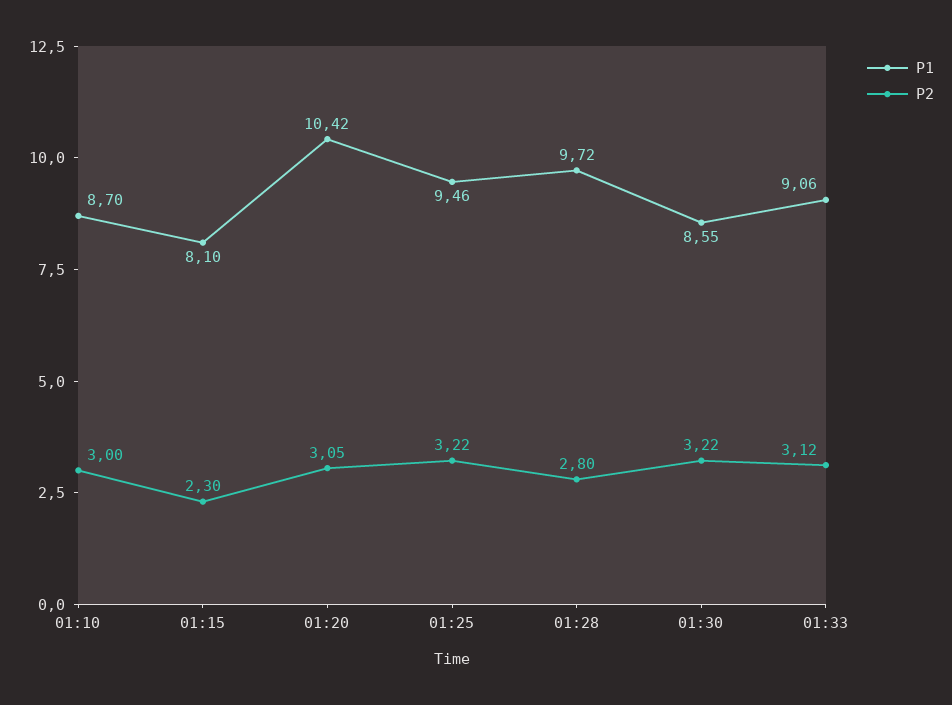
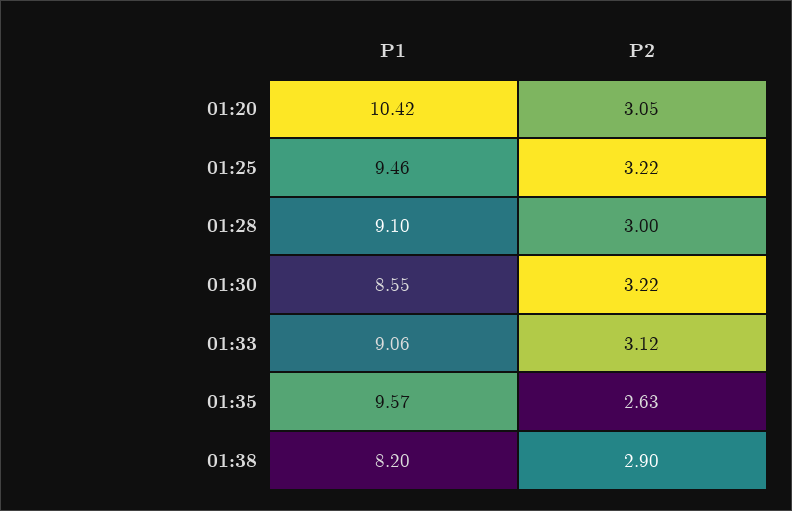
P1, 01:10: 8.7 -> none
P2, 01:10: 3 -> none
P1, 01:15: 8.1 -> none
P2, 01:15: 2.3 -> none
P1, 01:28: 9.72 -> 9.1
P2, 01:28: 2.8 -> 3
P1, 01:35: none -> 9.57
P2, 01:35: none -> 2.63
P1, 01:38: none -> 8.2
P2, 01:38: none -> 2.9

